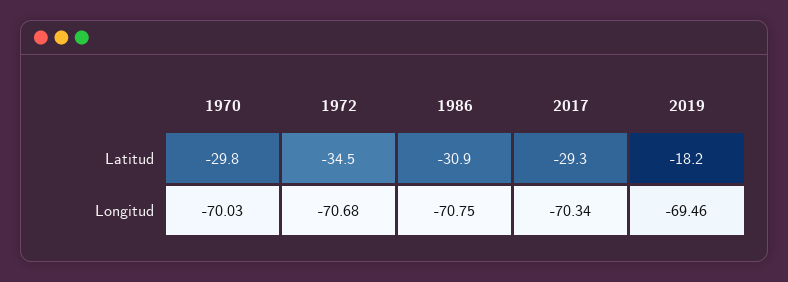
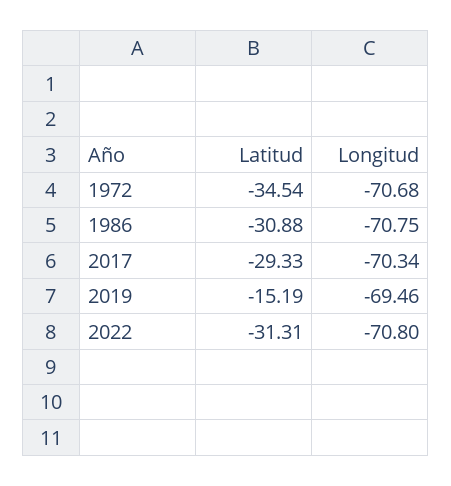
1970, Latitud: -29.8 -> none
2019, Latitud: -18.2 -> -15.19
1970, Longitud: -70.03 -> none
2022, Latitud: none -> -31.31
2022, Longitud: none -> -70.8

